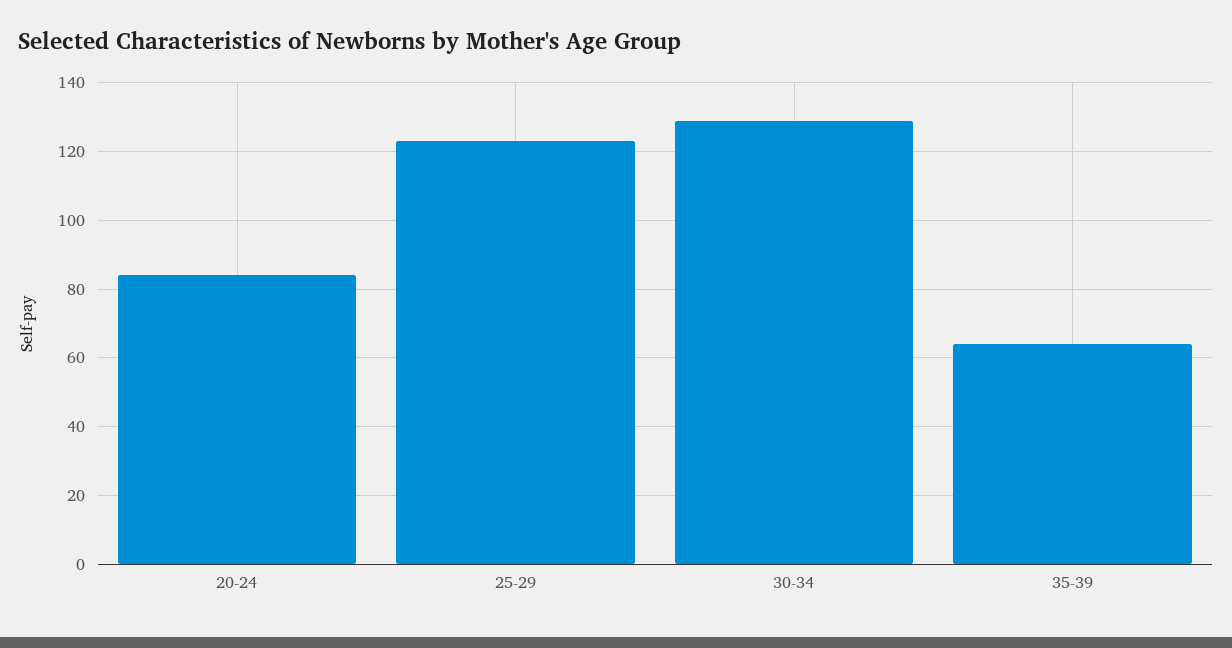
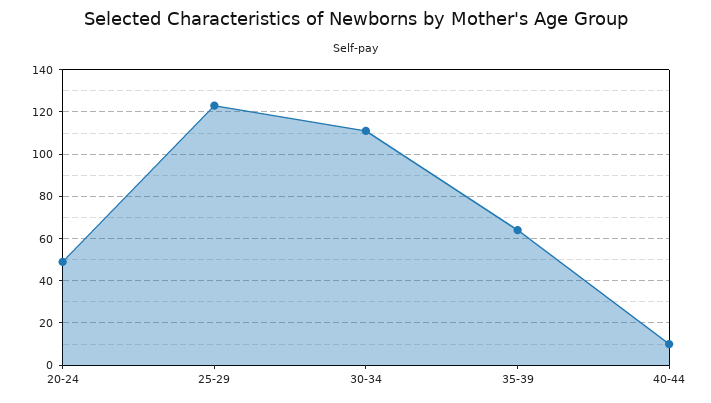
20-24: 85 -> 50
30-34: 130 -> 110
40-44: none -> 10

